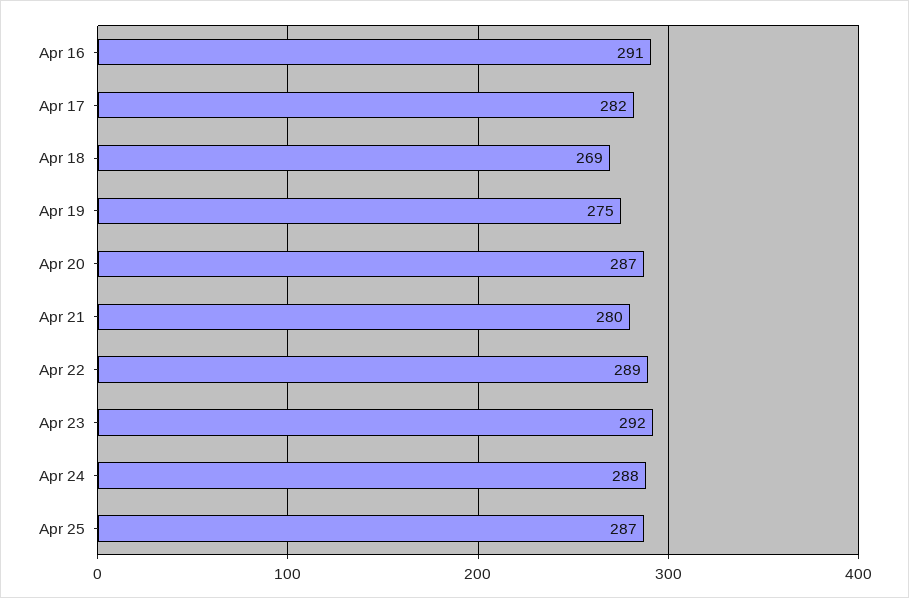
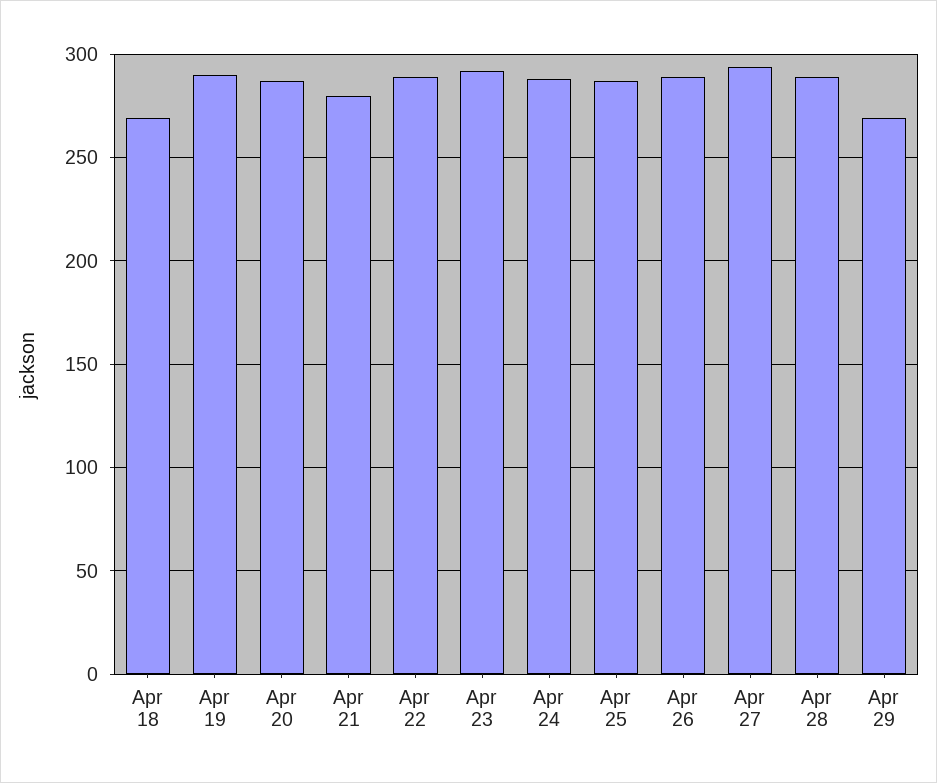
Apr 16: 291 -> none
Apr 17: 282 -> none
Apr 19: 275 -> 290
Apr 26: none -> 290
Apr 27: none -> 295
Apr 28: none -> 290
Apr 29: none -> 270

